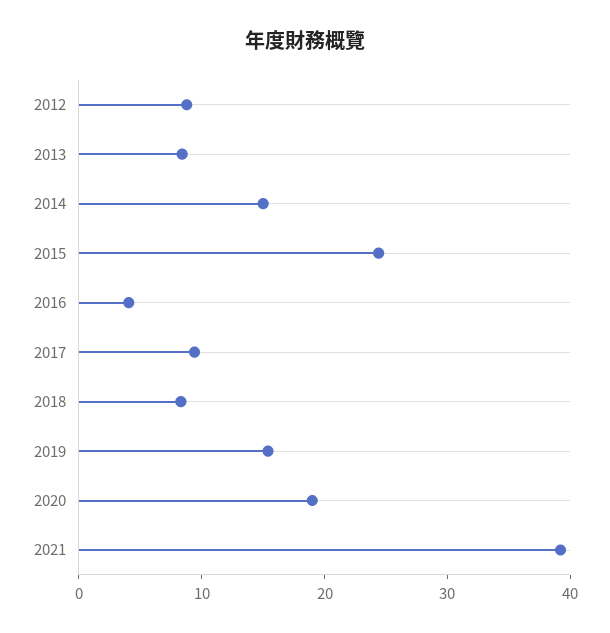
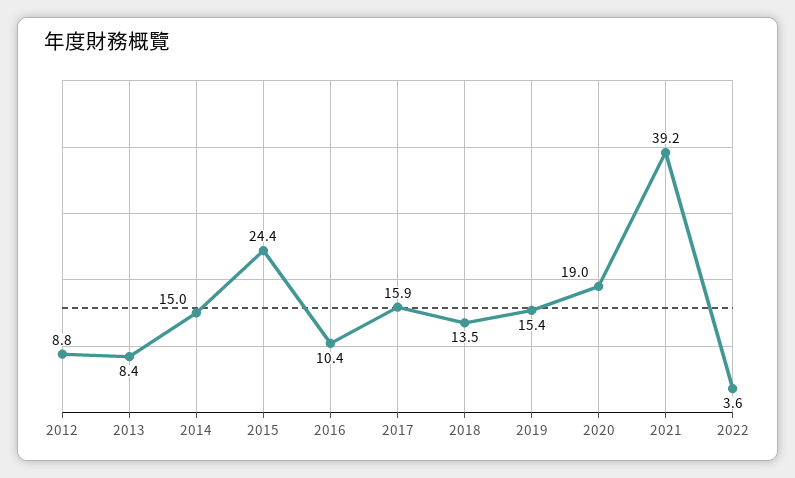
2016: 4 -> 10.4
2017: 10 -> 15.9
2018: 8 -> 13.5
2022: none -> 3.6

